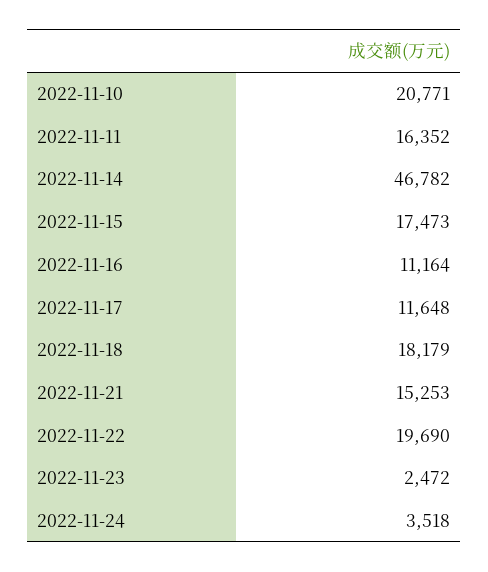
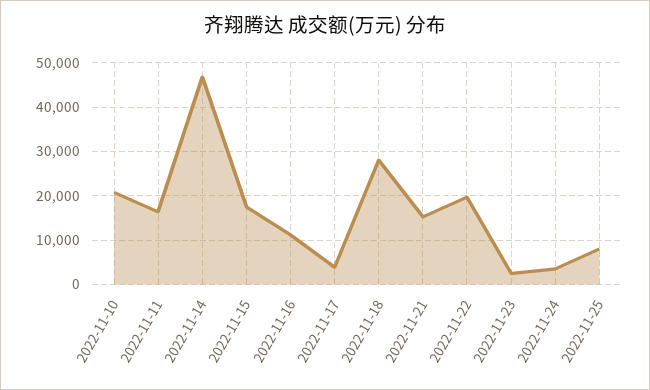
2022-11-17: 11648 -> 4000
2022-11-18: 18179 -> 28000
2022-11-25: none -> 8000

